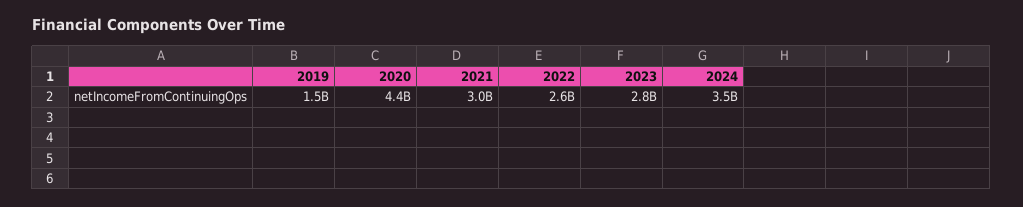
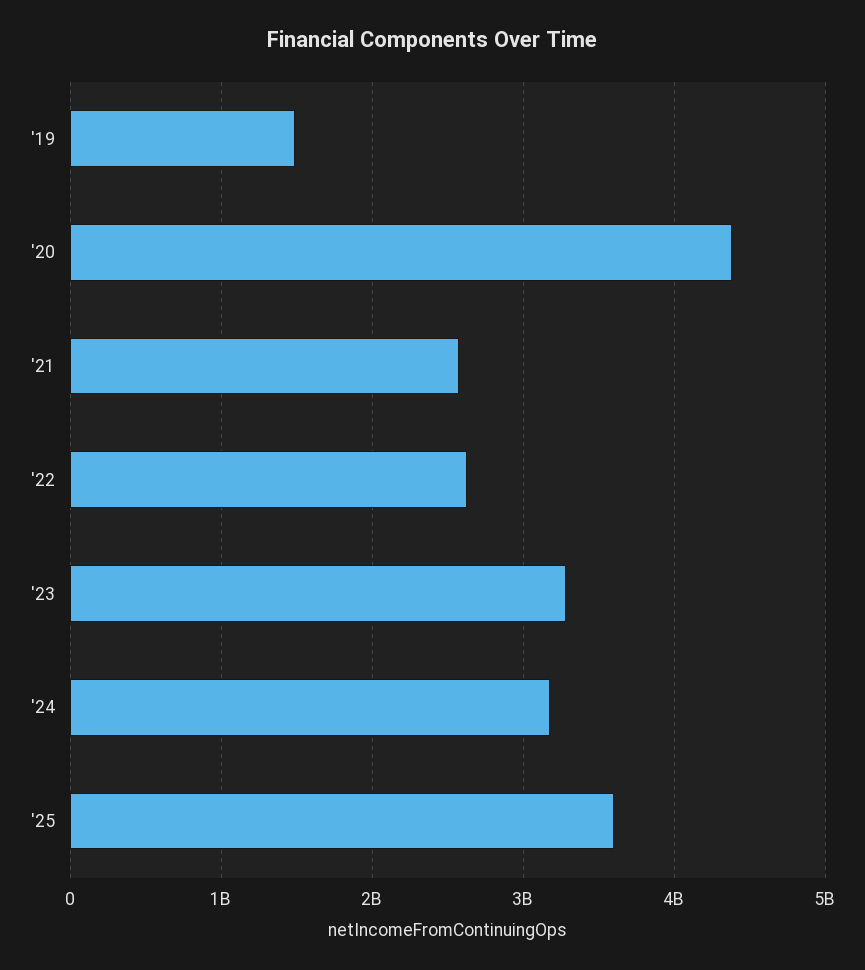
2021: 3000000000 -> 2600000000
2023: 2800000000 -> 3300000000
2024: 3500000000 -> 3200000000
'25: none -> 3600000000

